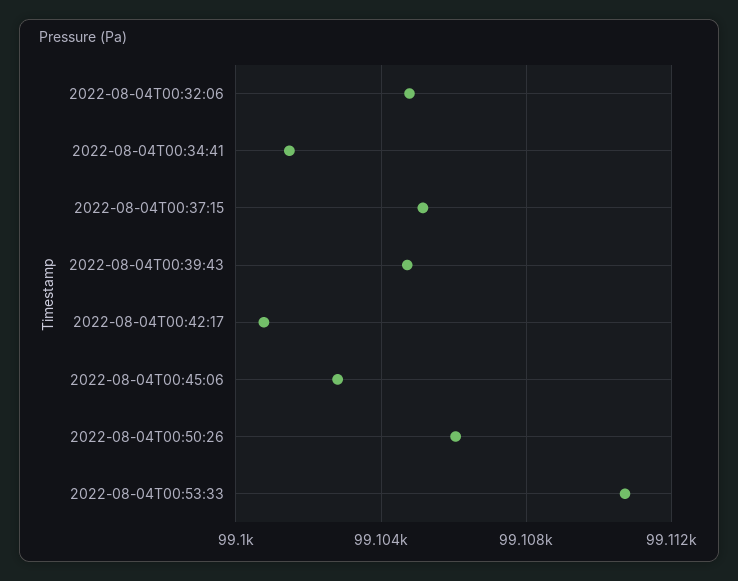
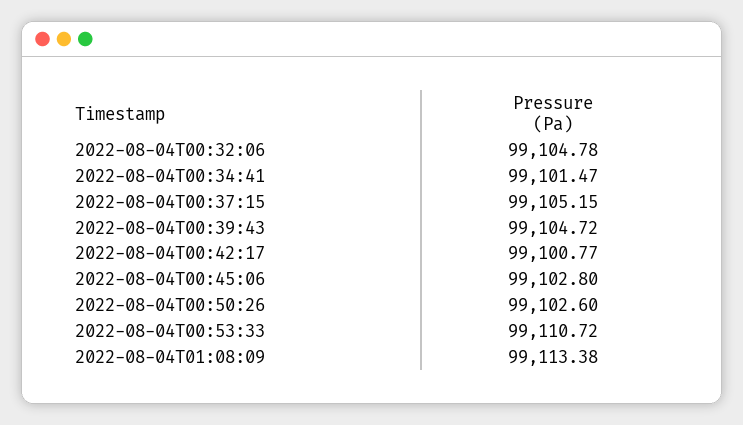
2022-08-04T00:50:26: 99106 -> 99102.6
2022-08-04T01:08:09: none -> 99113.38

